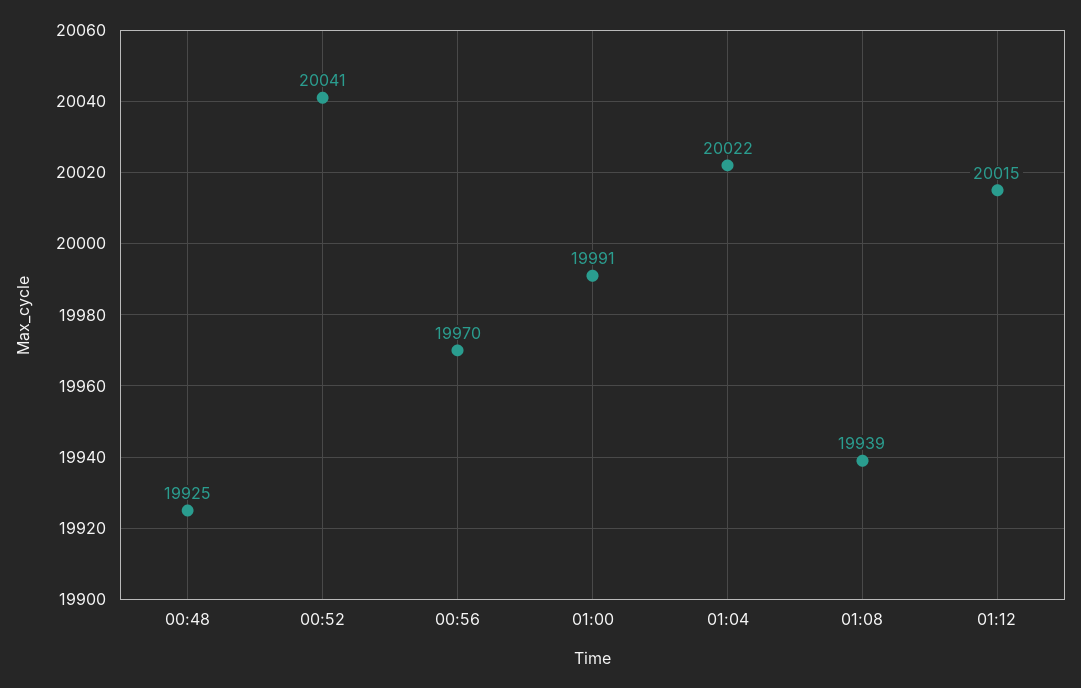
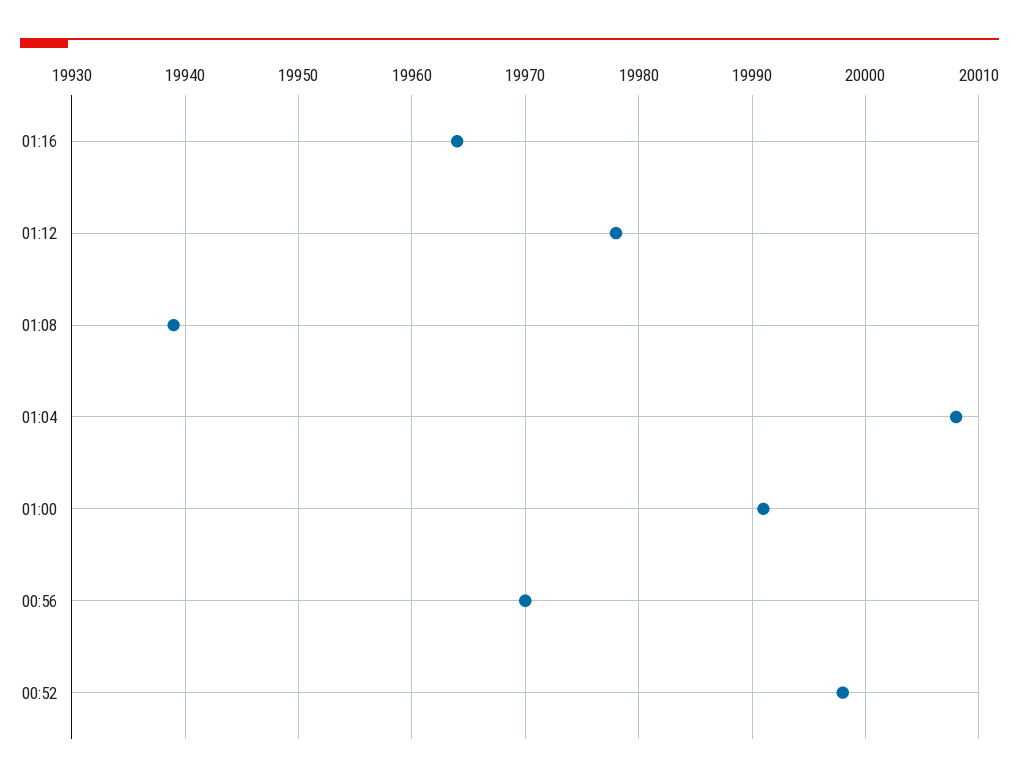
00:48: 19925 -> none
00:52: 20041 -> 19998
01:04: 20022 -> 20008
01:12: 20015 -> 19978
01:16: none -> 19964

